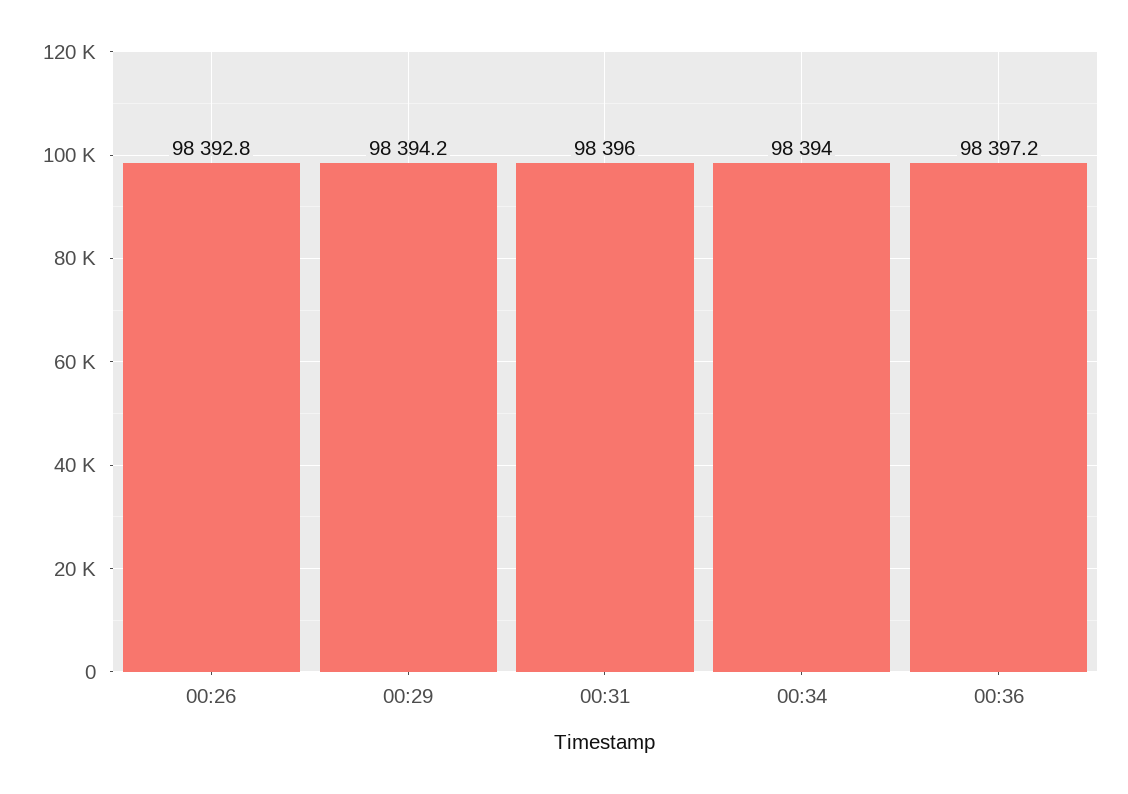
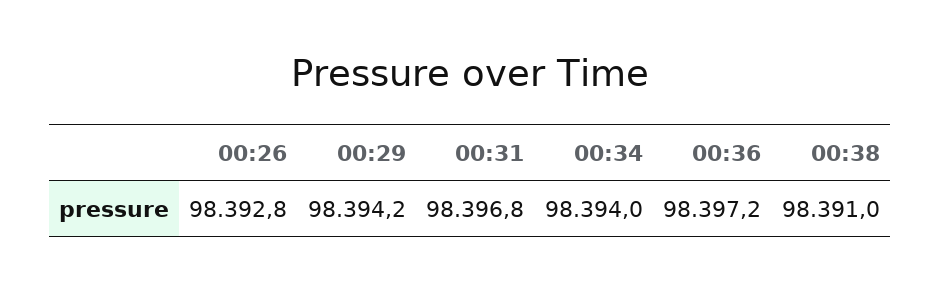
00:31: 98396 -> 98396.8
00:38: none -> 98391

